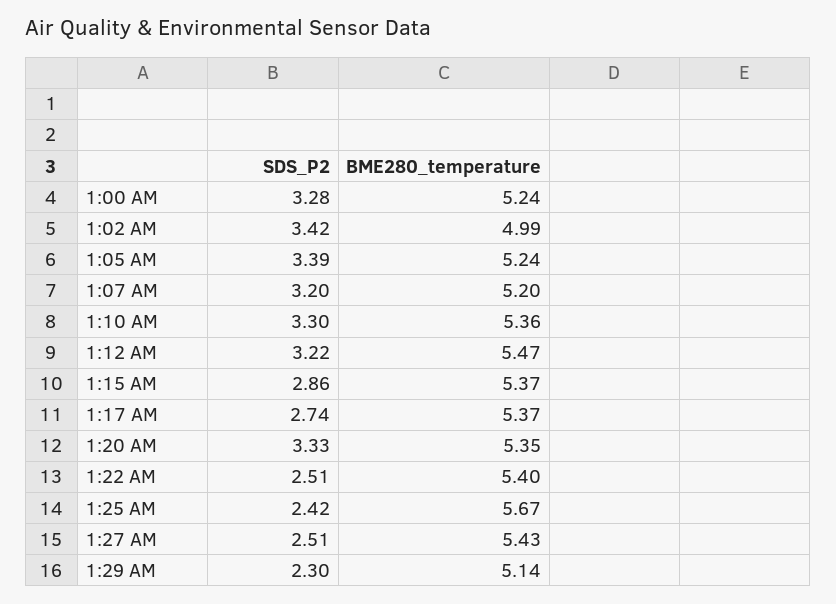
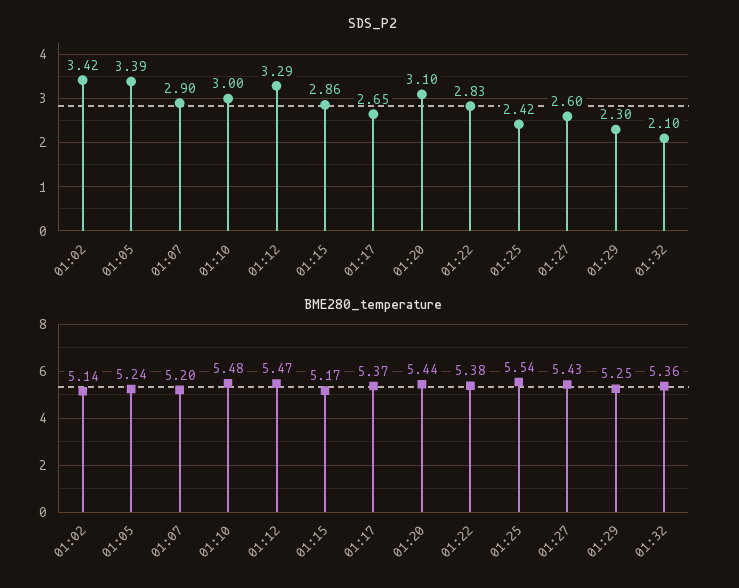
SDS_P2, 1:00 AM: 3.28 -> none
BME280_temperature, 1:00 AM: 5.24 -> none
BME280_temperature, 1:02 AM: 4.99 -> 5.14
SDS_P2, 1:07 AM: 3.2 -> 2.9
SDS_P2, 1:10 AM: 3.3 -> 3
BME280_temperature, 1:10 AM: 5.36 -> 5.48
SDS_P2, 1:12 AM: 3.22 -> 3.29
BME280_temperature, 1:15 AM: 5.37 -> 5.17
SDS_P2, 1:17 AM: 2.74 -> 2.65
SDS_P2, 1:20 AM: 3.33 -> 3.1
BME280_temperature, 1:20 AM: 5.35 -> 5.44
SDS_P2, 1:22 AM: 2.51 -> 2.83
BME280_temperature, 1:22 AM: 5.4 -> 5.38
BME280_temperature, 1:25 AM: 5.67 -> 5.54
SDS_P2, 1:27 AM: 2.51 -> 2.6
BME280_temperature, 1:29 AM: 5.14 -> 5.25
SDS_P2, 01:32: none -> 2.1
BME280_temperature, 01:32: none -> 5.36

